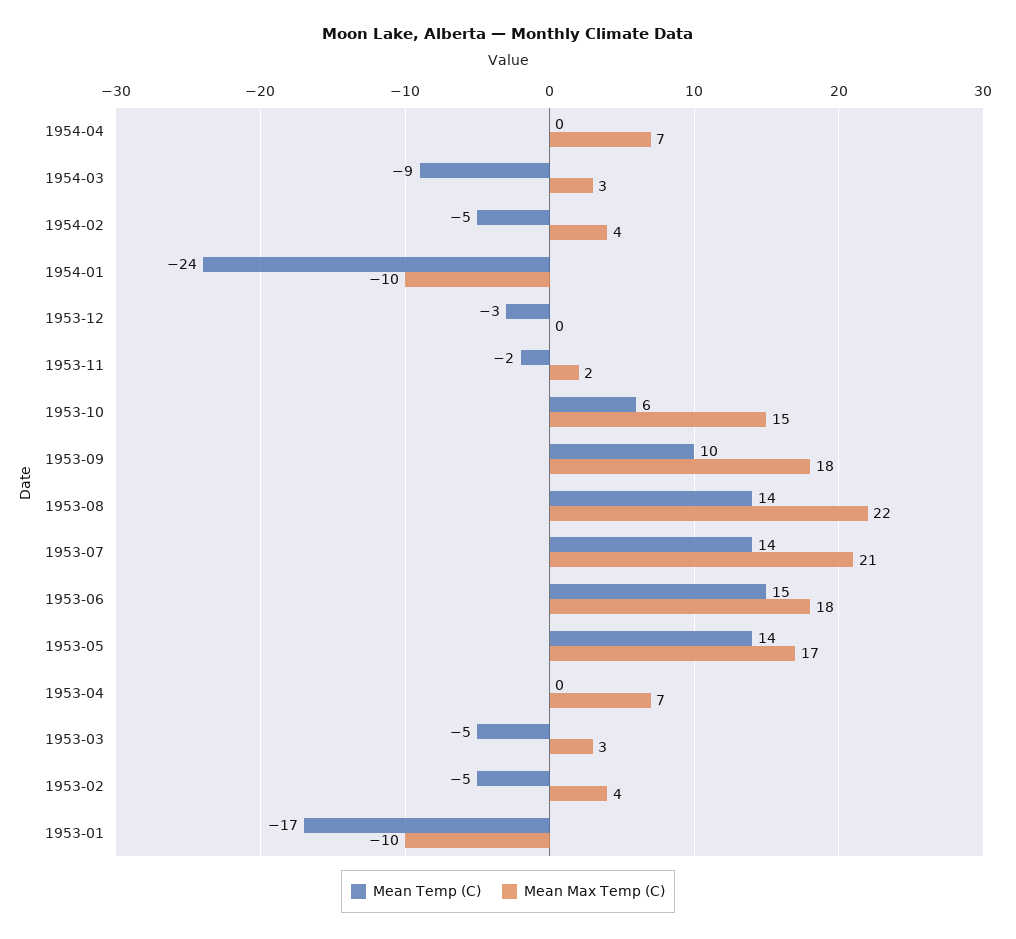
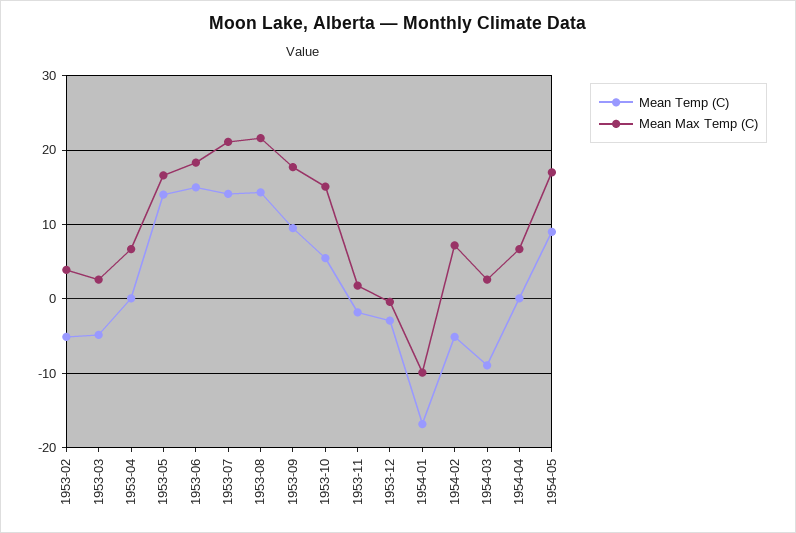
Mean Max Temp (C), 1954-02: 4 -> 7
Mean Temp (C), 1954-01: -24 -> -17
Mean Temp (C), 1953-01: -17 -> none
Mean Max Temp (C), 1953-01: -10 -> none
Mean Temp (C), 1954-05: none -> 9
Mean Max Temp (C), 1954-05: none -> 17

